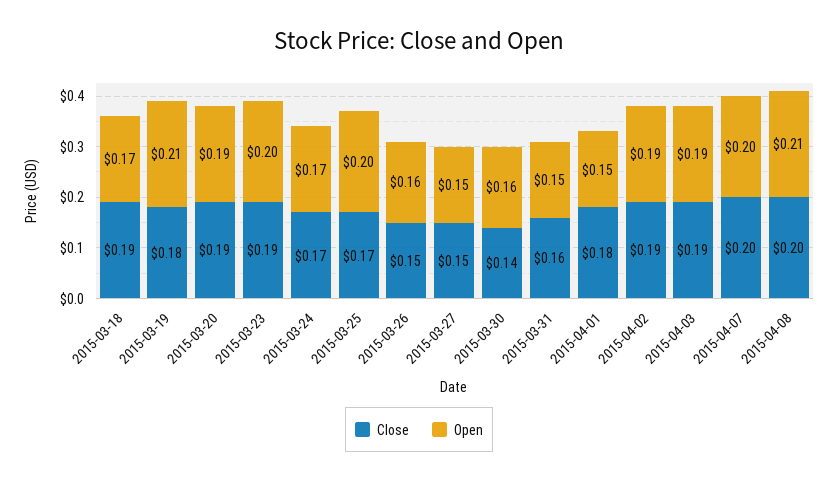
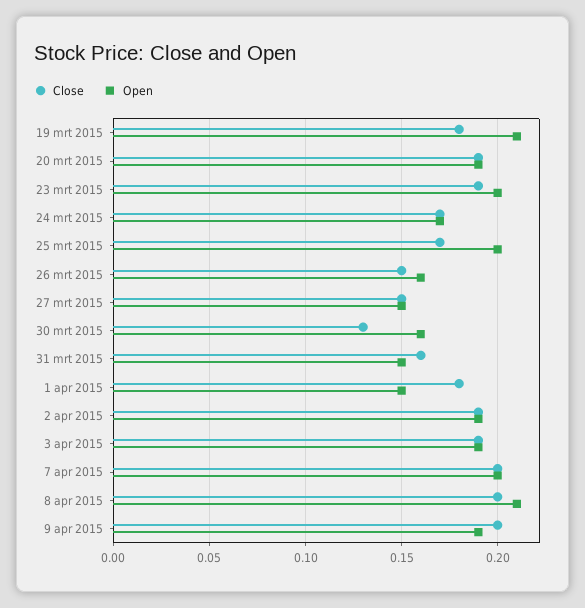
Close, 2015-03-18: 0.19 -> none
Open, 2015-03-18: 0.17 -> none
Close, 2015-03-30: 0.14 -> 0.13
Close, 9 apr 2015: none -> 0.2
Open, 9 apr 2015: none -> 0.19

